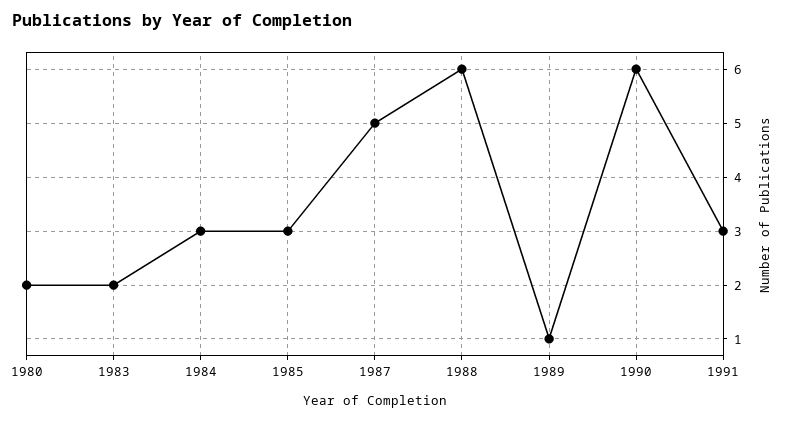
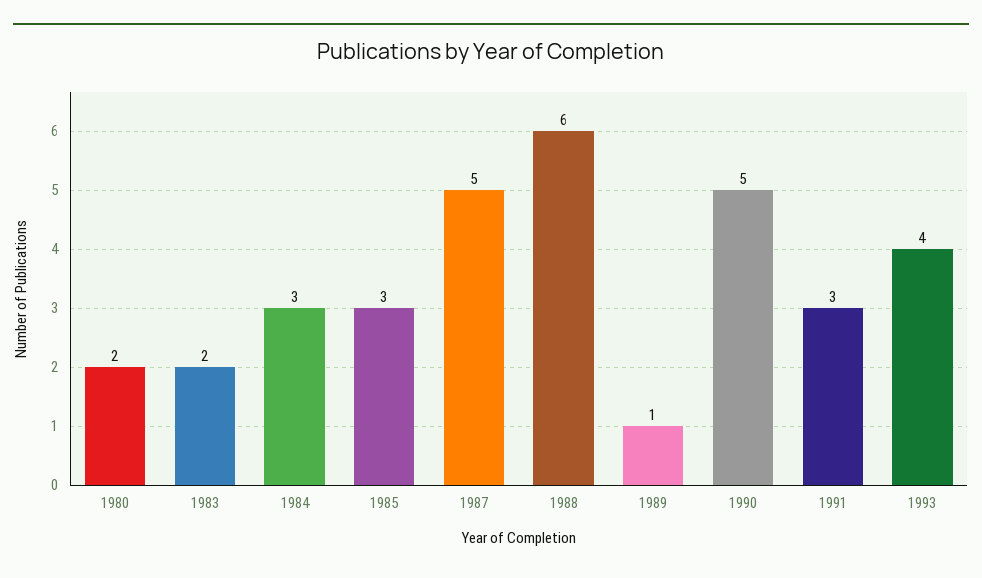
1990: 6 -> 5
1993: none -> 4

